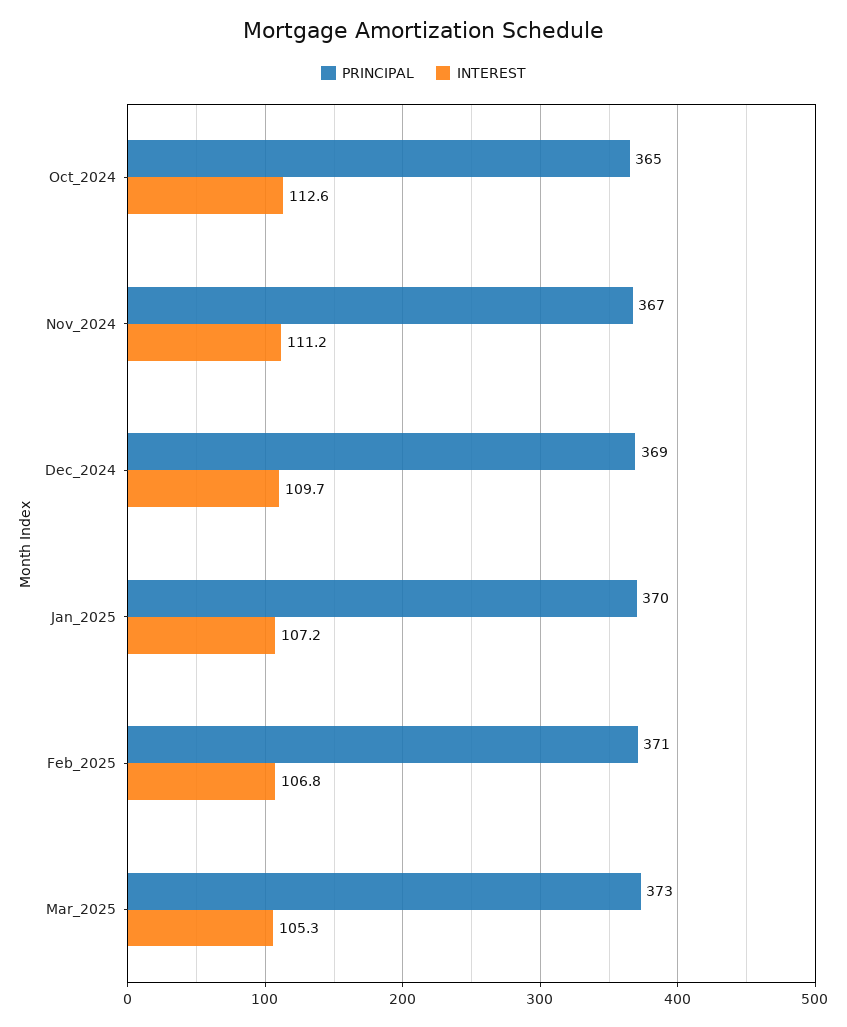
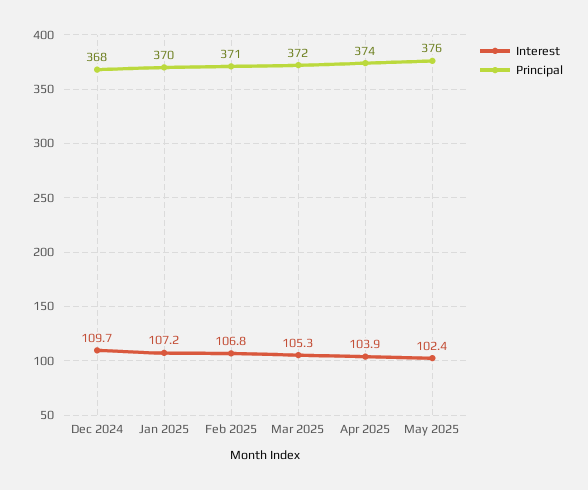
PRINCIPAL, Oct_2024: 365 -> none
INTEREST, Oct_2024: 112.6 -> none
PRINCIPAL, Nov_2024: 367 -> none
INTEREST, Nov_2024: 111.2 -> none
PRINCIPAL, Dec_2024: 369 -> 368
PRINCIPAL, Mar_2025: 373 -> 372
INTEREST, Apr 2025: none -> 103.9
PRINCIPAL, Apr 2025: none -> 374
INTEREST, May 2025: none -> 102.4
PRINCIPAL, May 2025: none -> 376

